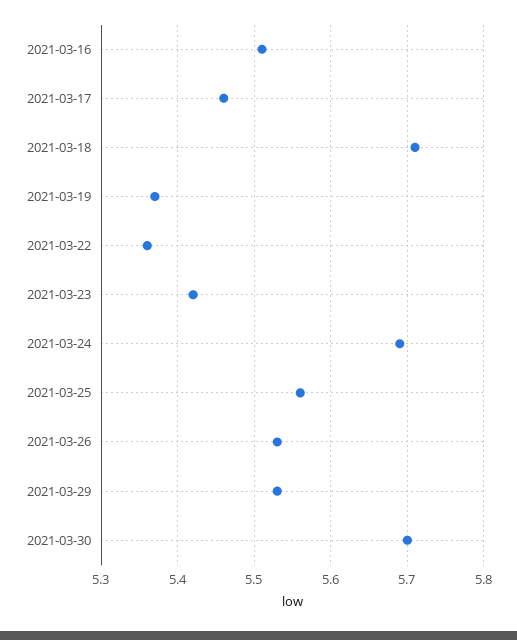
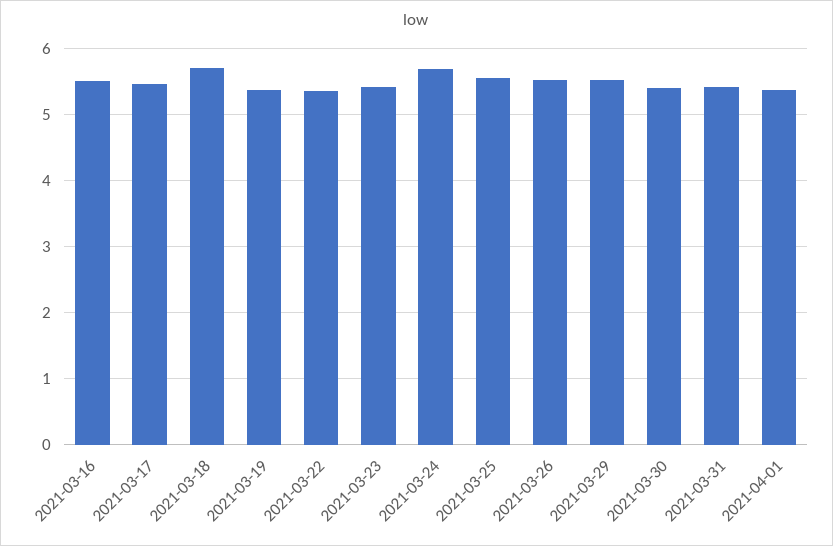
2021-03-30: 5.7 -> 5.4
2021-03-31: none -> 5.4
2021-04-01: none -> 5.4

